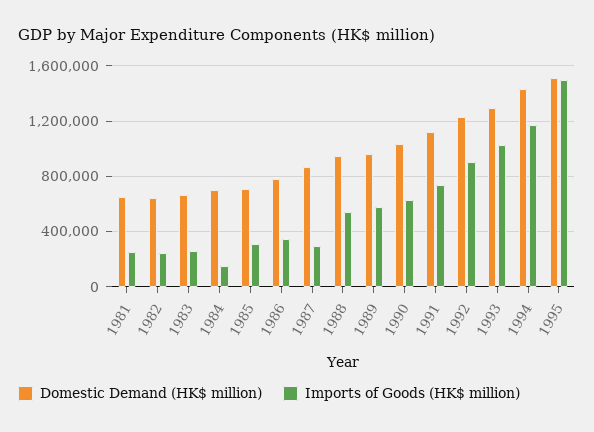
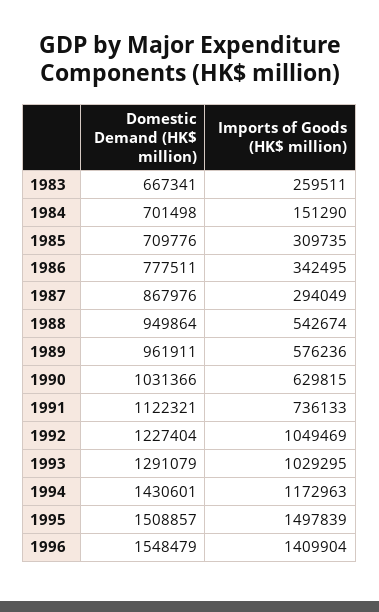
Domestic Demand (HK$ million), 1981: 650000 -> none
Imports of Goods (HK$ million), 1981: 250000 -> none
Domestic Demand (HK$ million), 1982: 650000 -> none
Imports of Goods (HK$ million), 1982: 250000 -> none
Imports of Goods (HK$ million), 1992: 900000 -> 1049469
Domestic Demand (HK$ million), 1996: none -> 1548479
Imports of Goods (HK$ million), 1996: none -> 1409904

